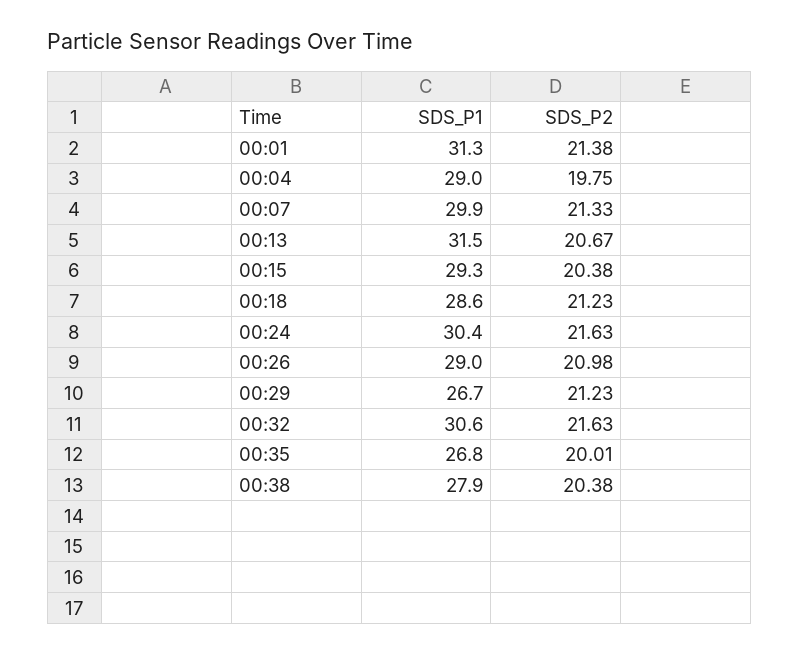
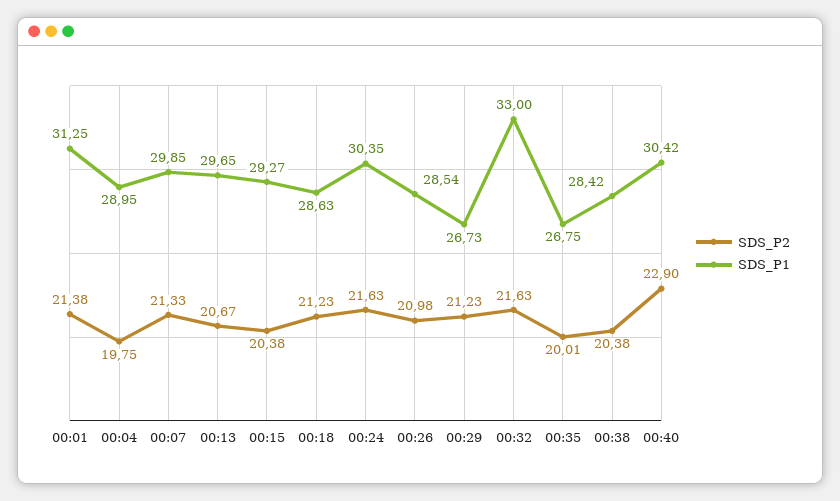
SDS_P1, 00:13: 31.5 -> 29.65
SDS_P1, 00:26: 29 -> 28.54
SDS_P1, 00:32: 30.6 -> 33
SDS_P1, 00:38: 27.9 -> 28.42
SDS_P2, 00:40: none -> 22.9
SDS_P1, 00:40: none -> 30.42

